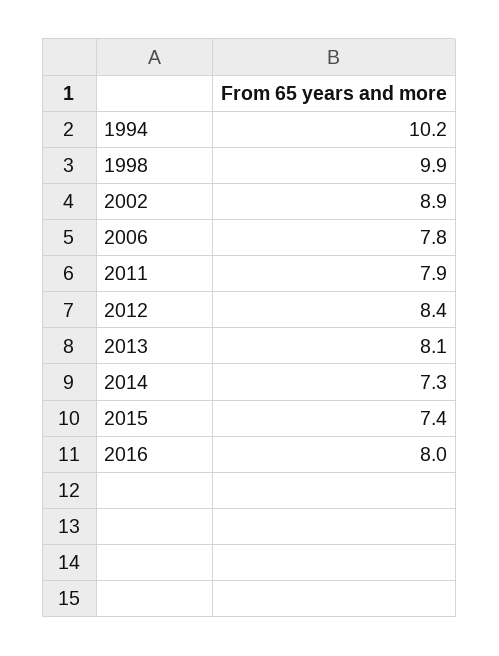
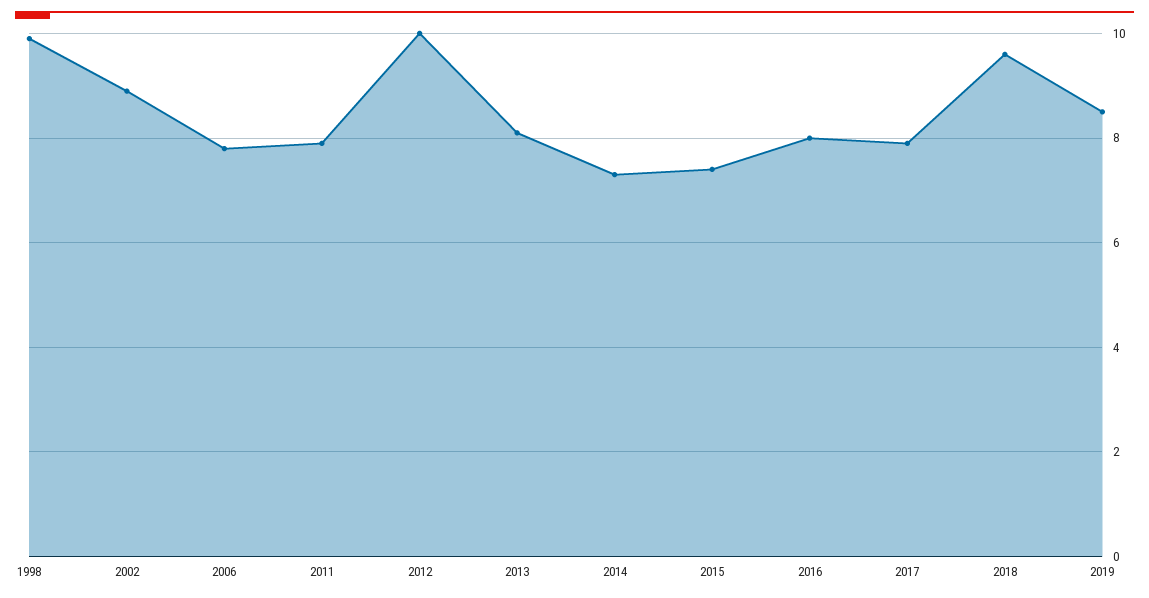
1994: 10.2 -> none
2012: 8.4 -> 10
2017: none -> 8
2018: none -> 9.5
2019: none -> 8.5

